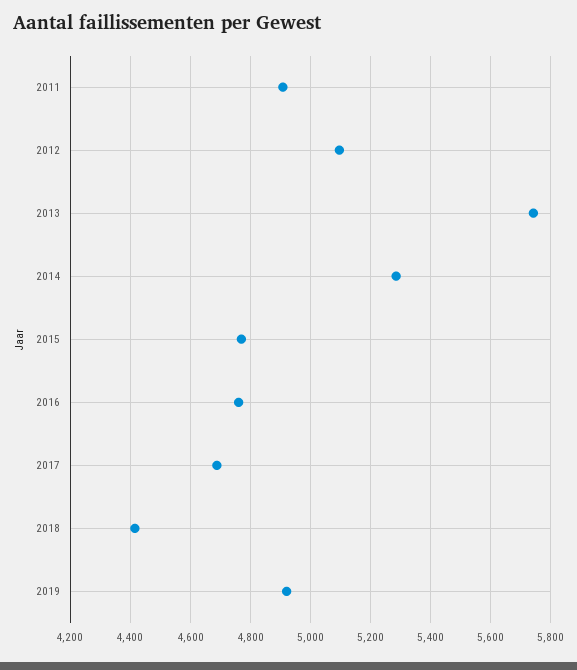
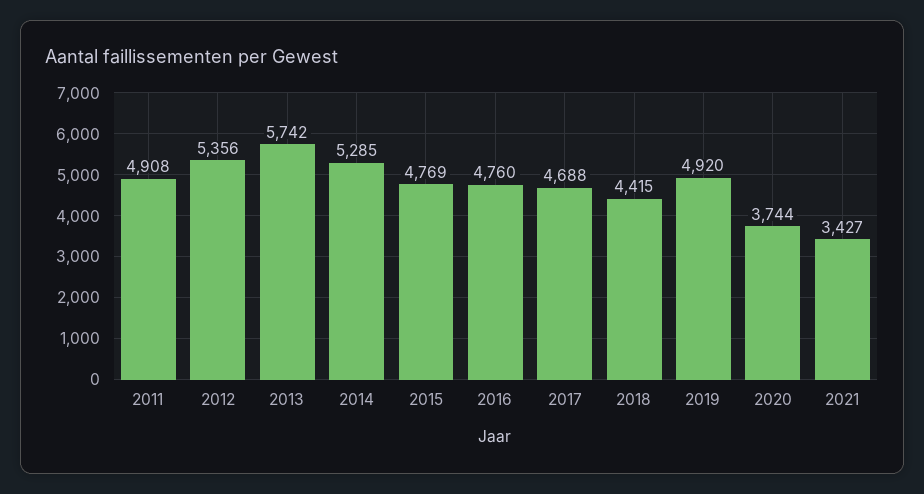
2012: 5100 -> 5356
2020: none -> 3744
2021: none -> 3427

